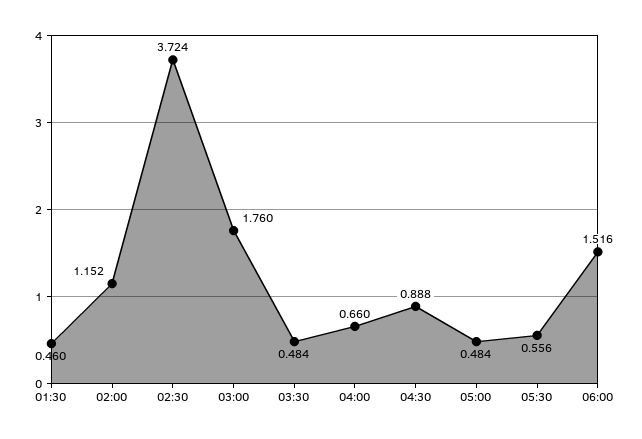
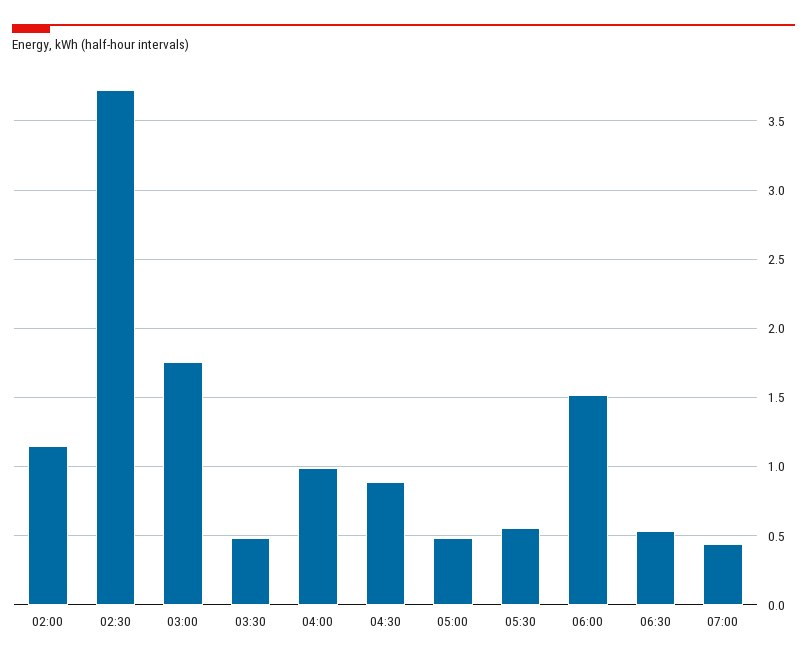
01:30: 0.46 -> none
04:00: 0.66 -> 1
06:30: none -> 0.55
07:00: none -> 0.45

